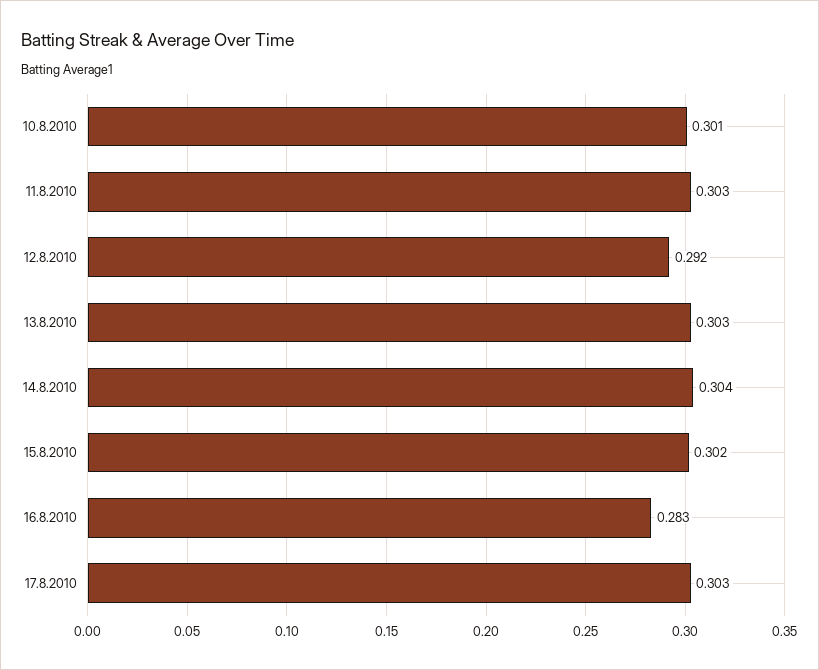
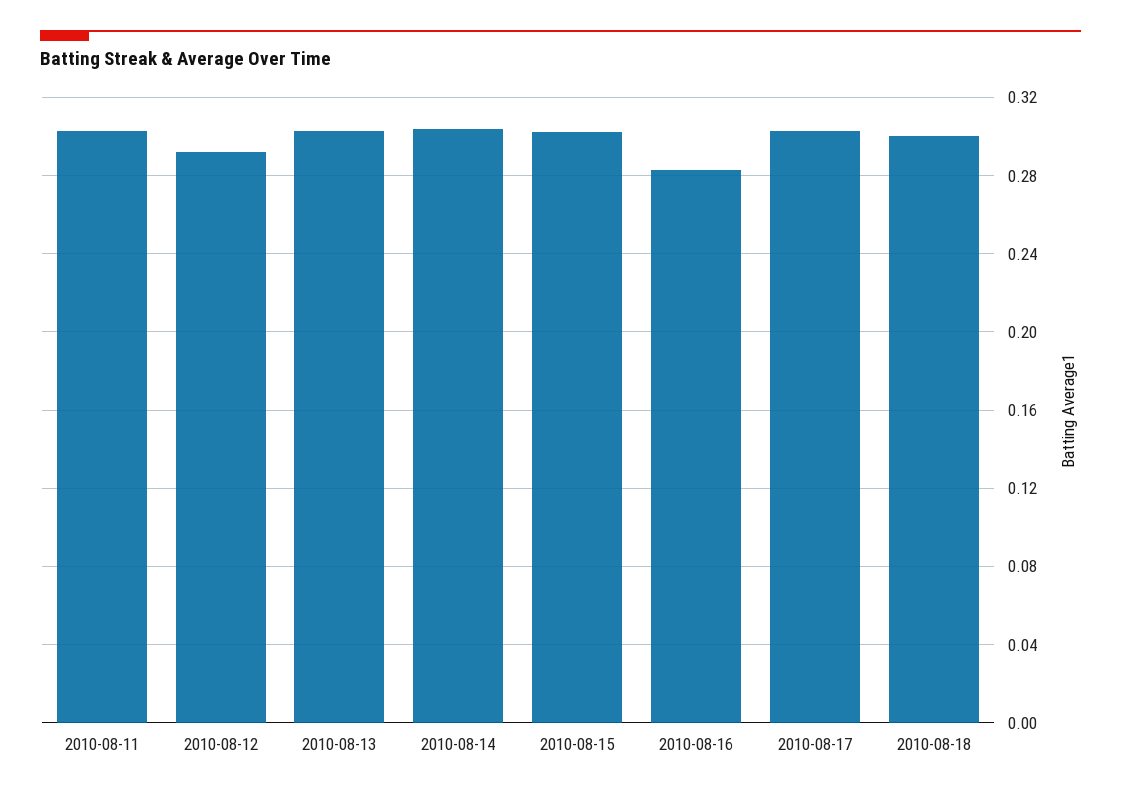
10.8.2010: 0.301 -> none
2010-08-18: none -> 0.3

